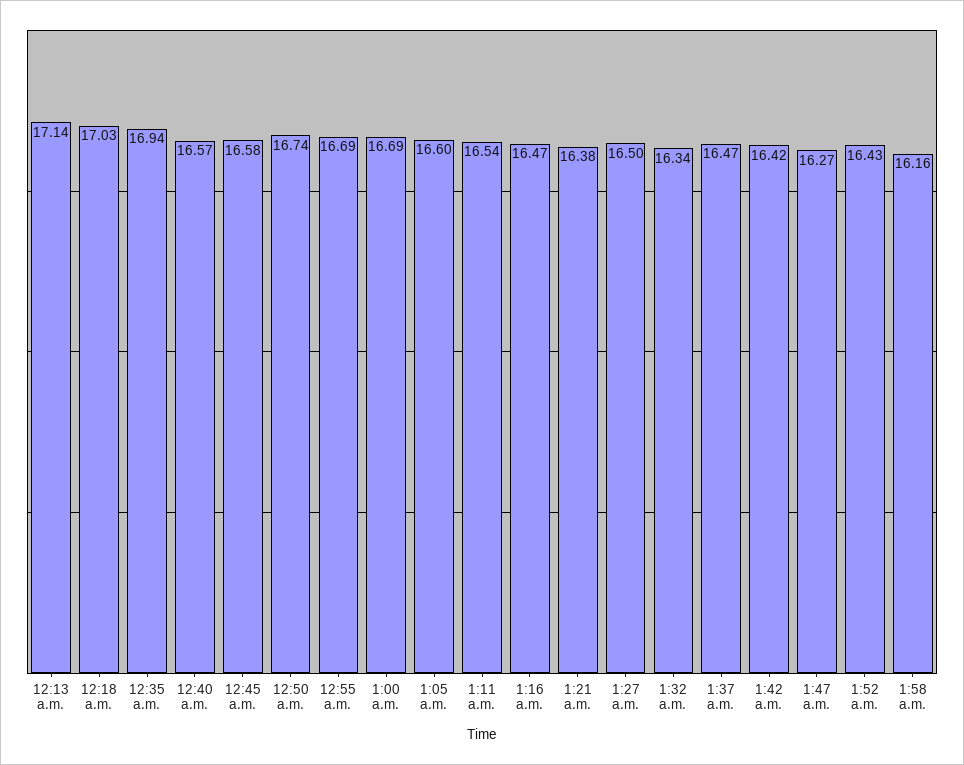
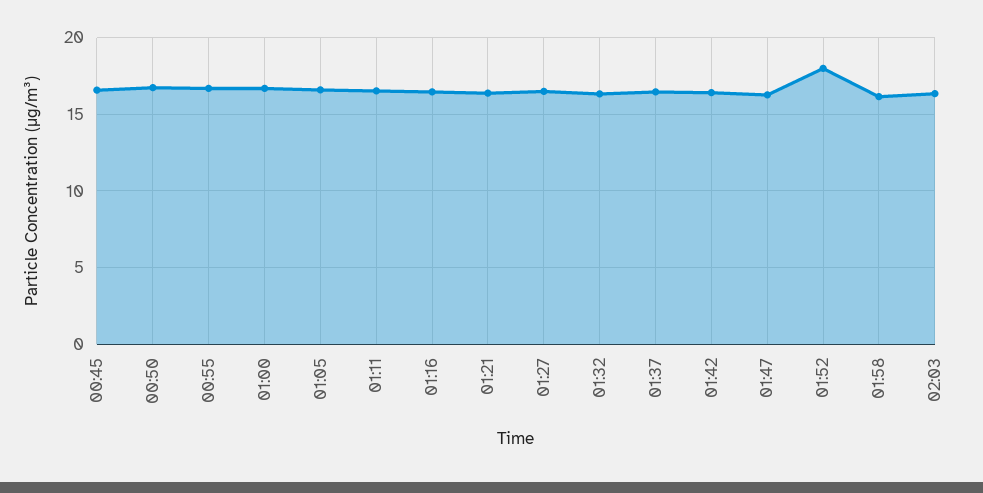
12:13 a.m.: 17.14 -> none
12:18 a.m.: 17.03 -> none
12:35 a.m.: 16.94 -> none
12:40 a.m.: 16.57 -> none
1:52 a.m.: 16.43 -> 18
02:03: none -> 16.5

